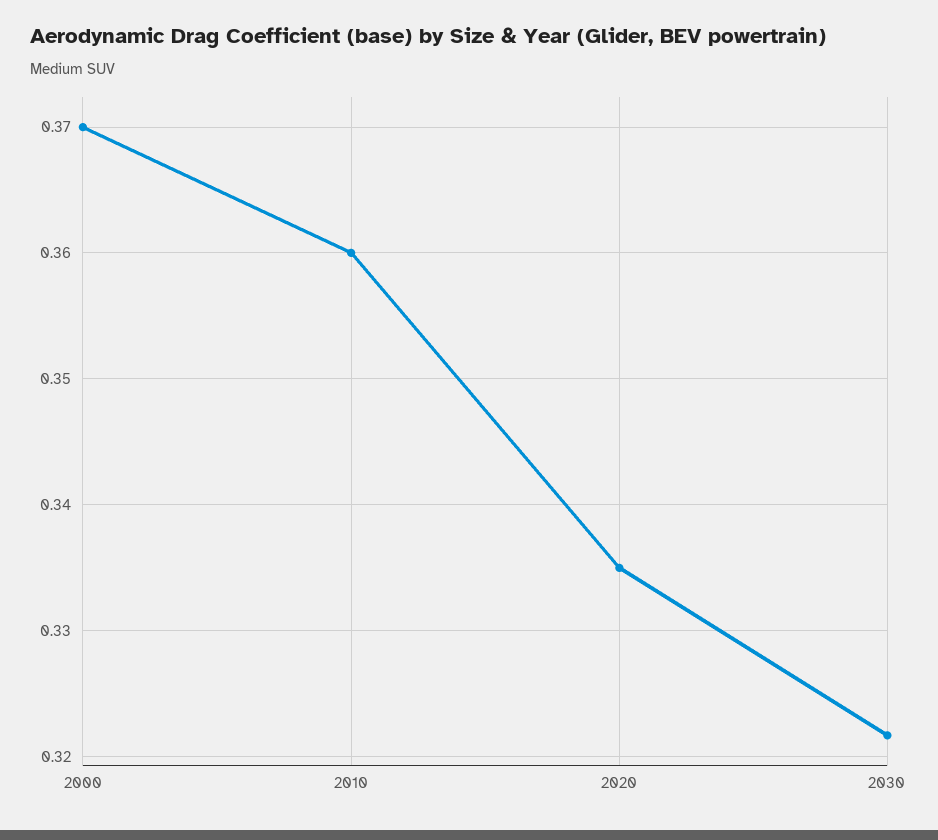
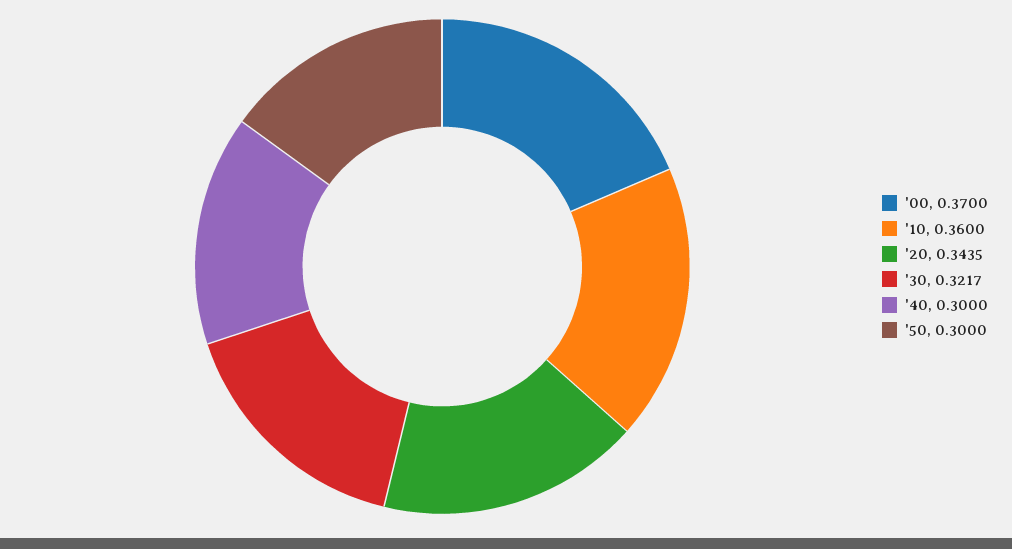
2020: 0.335 -> 0.3435
'40: none -> 0.3
'50: none -> 0.3

